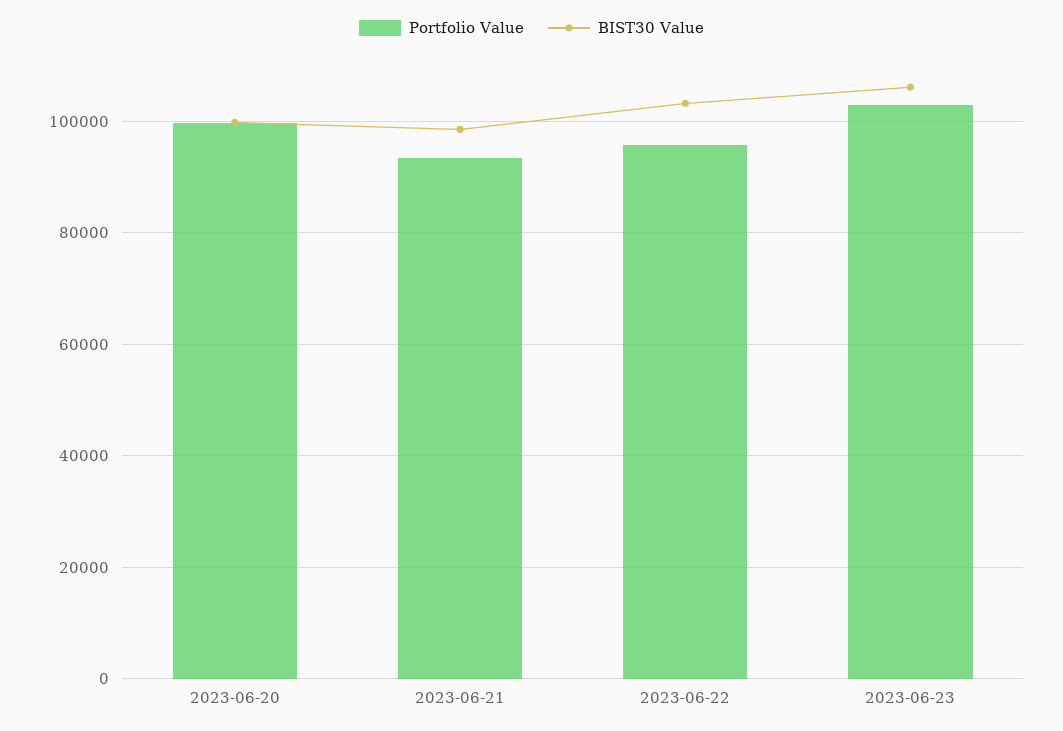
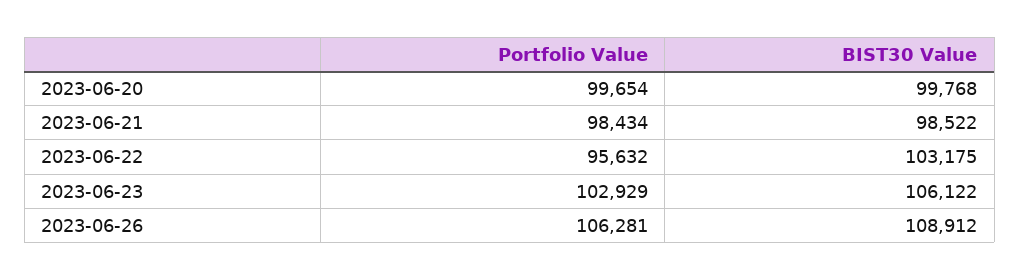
Portfolio Value, 2023-06-21: 94000 -> 98434
Portfolio Value, 2023-06-26: none -> 106281
BIST30 Value, 2023-06-26: none -> 108912

